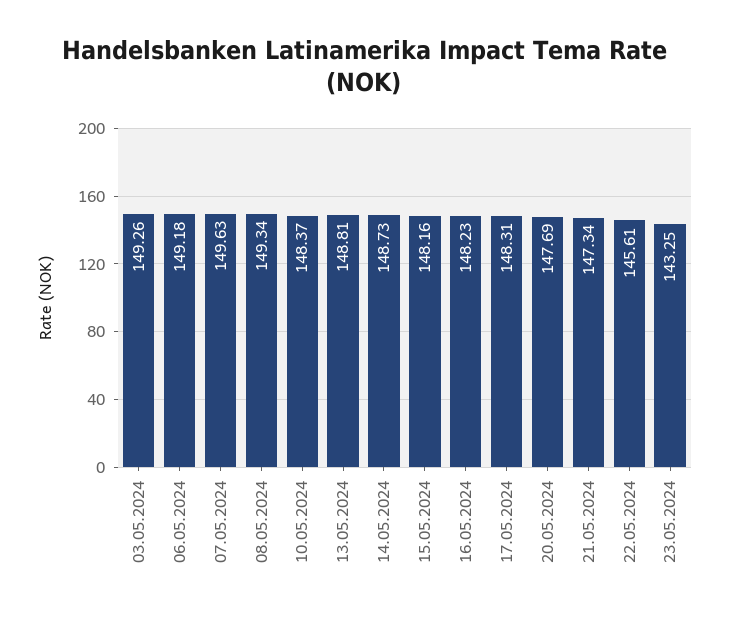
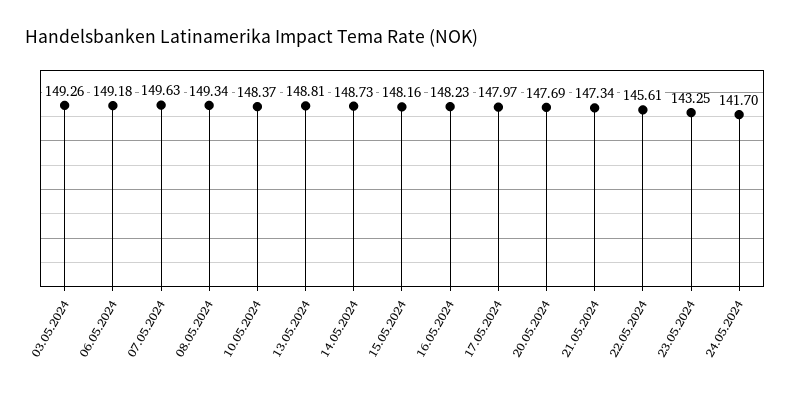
17.05.2024: 148.31 -> 147.97
24.05.2024: none -> 141.7

